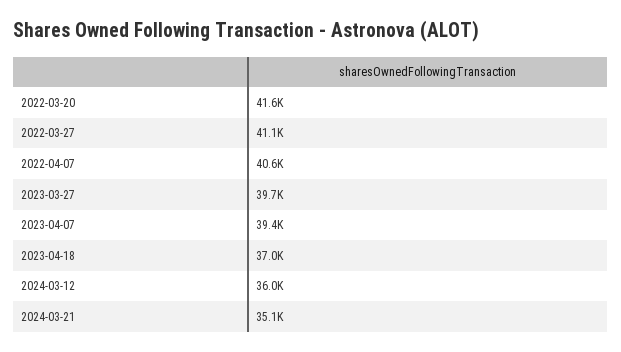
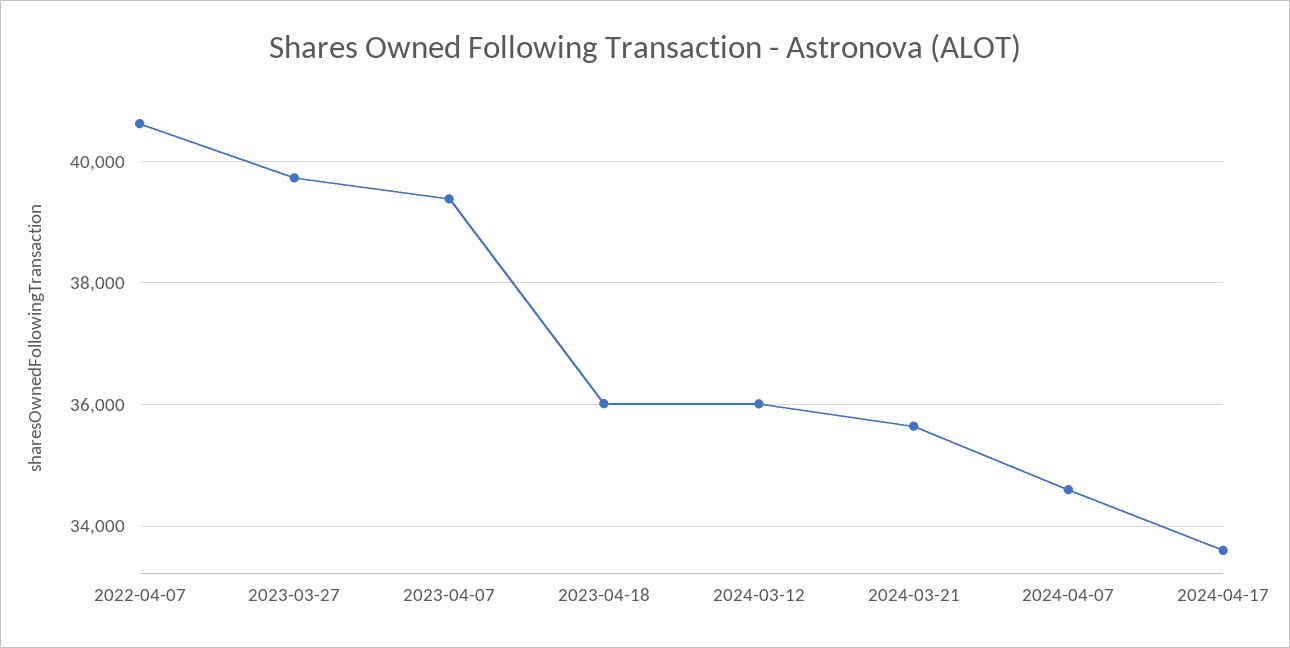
2022-03-20: 41600 -> none
2022-03-27: 41100 -> none
2023-04-18: 37000 -> 36000
2024-03-21: 35100 -> 35600
2024-04-07: none -> 34600
2024-04-17: none -> 33600

